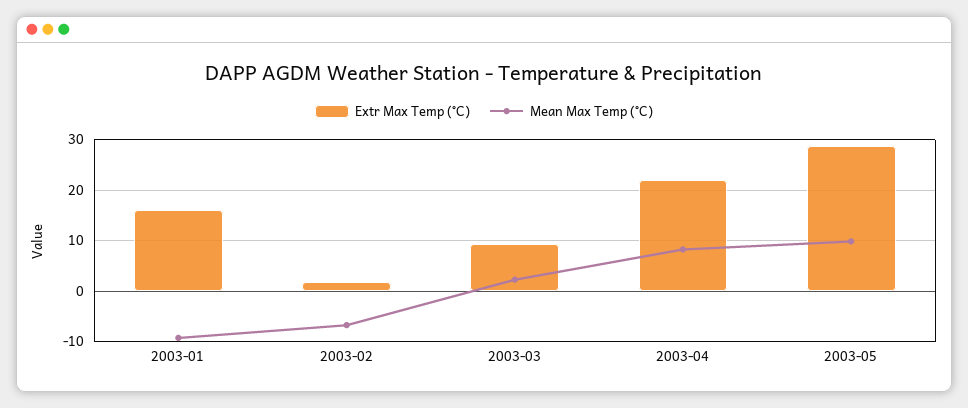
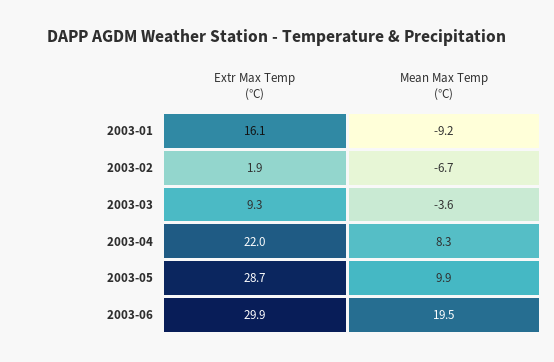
Mean Max Temp (°C), 2003-03: 2 -> -3.6
Extr Max Temp (°C), 2003-06: none -> 29.9
Mean Max Temp (°C), 2003-06: none -> 19.5

